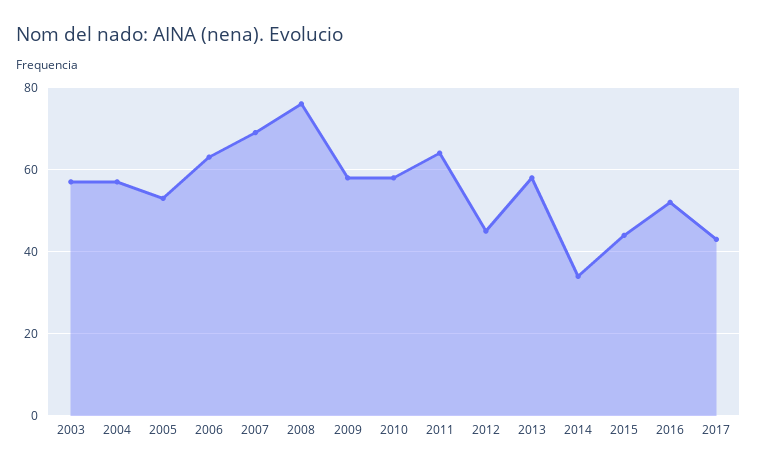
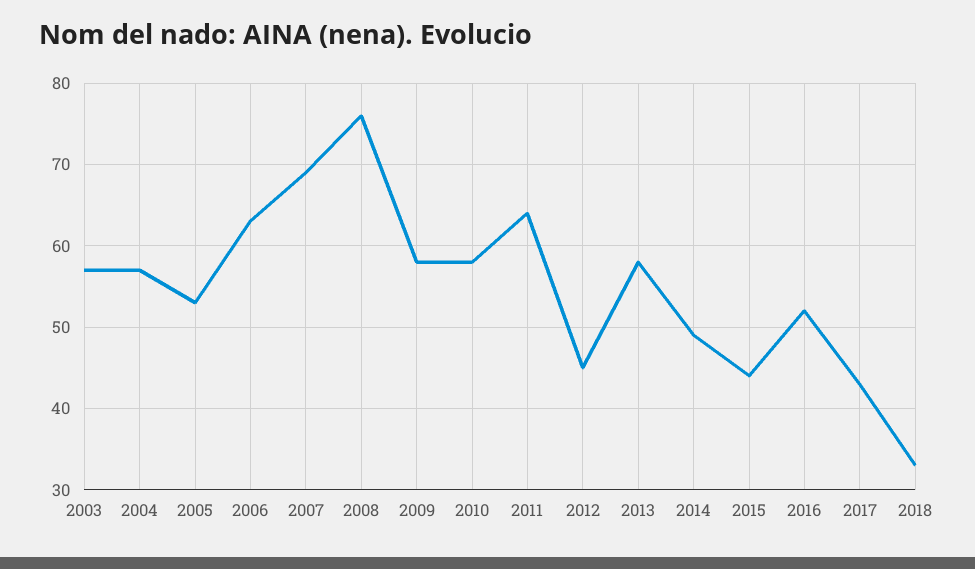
2014: 35 -> 49
2018: none -> 33

